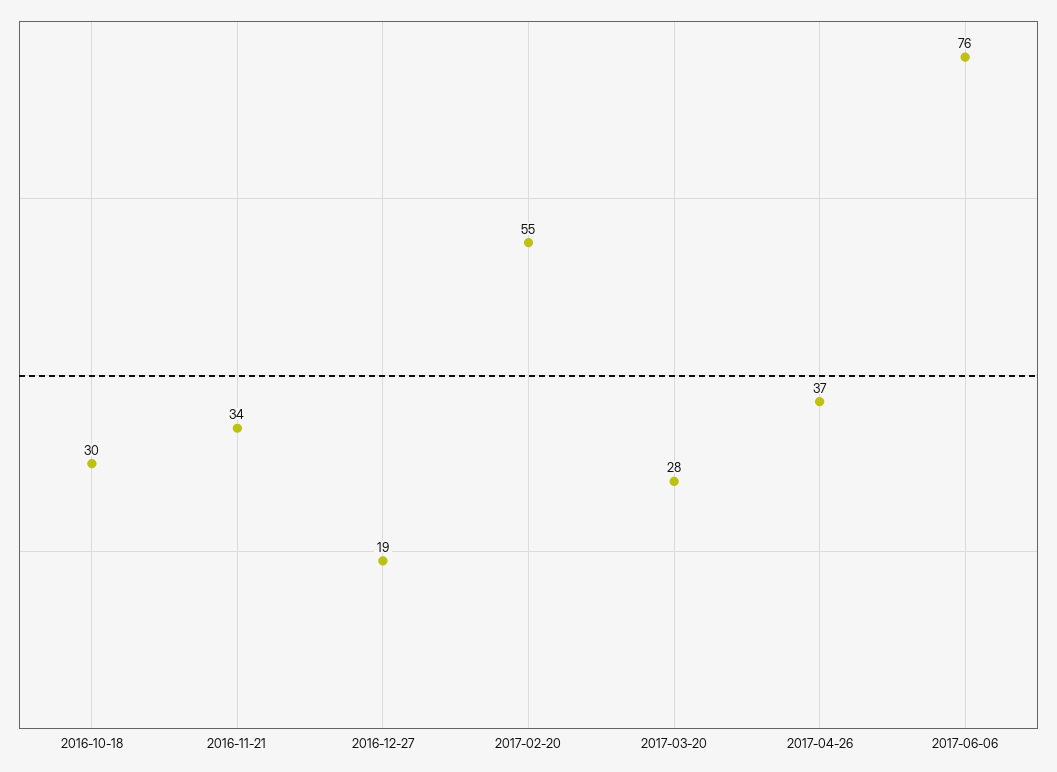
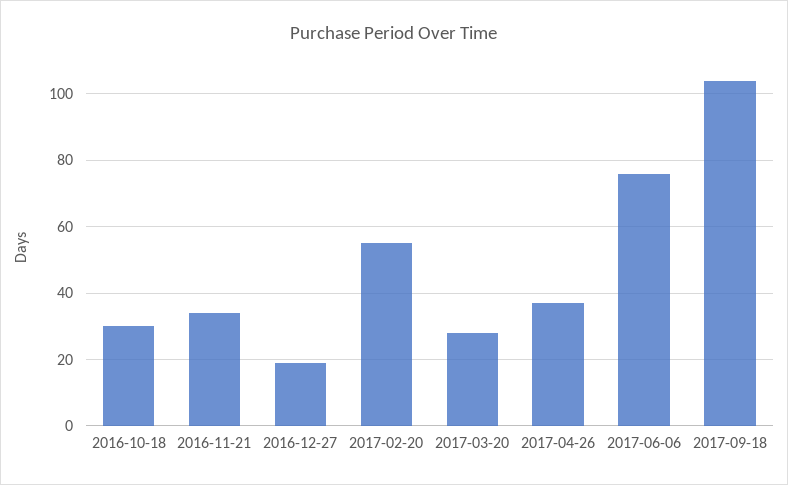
2017-09-18: none -> 105

